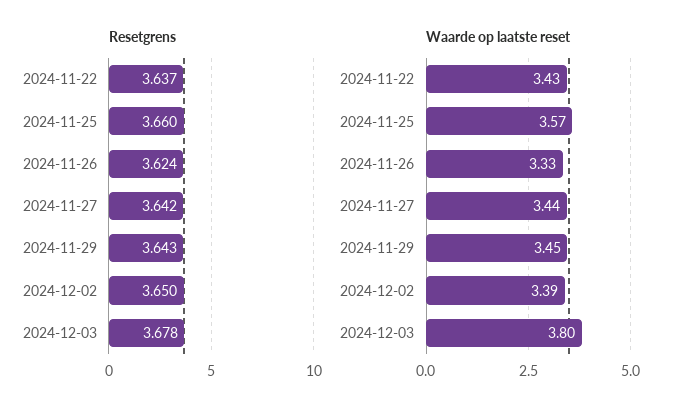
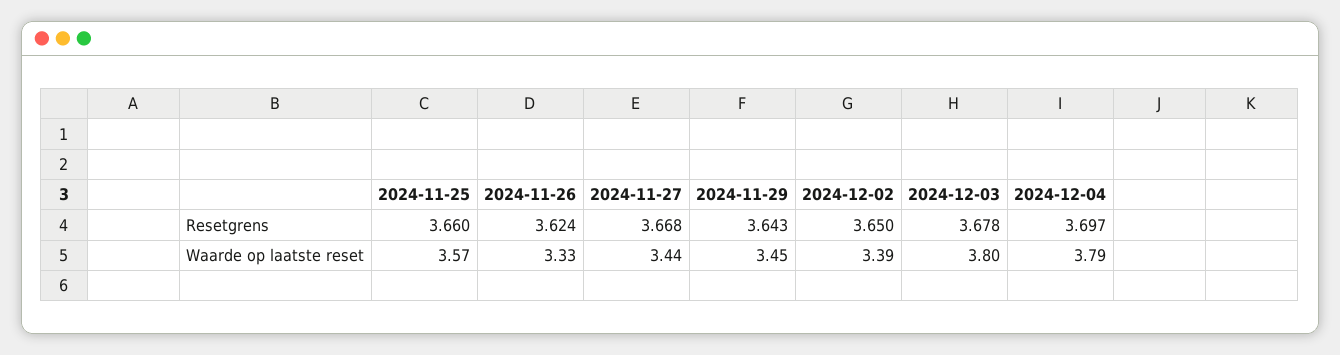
Resetgrens, 2024-11-22: 3.637 -> none
Resetgrens, 2024-11-27: 3.642 -> 3.668
Waarde op laatste reset, 2024-11-22: 3.43 -> none
Resetgrens, 2024-12-04: none -> 3.697
Waarde op laatste reset, 2024-12-04: none -> 3.79

